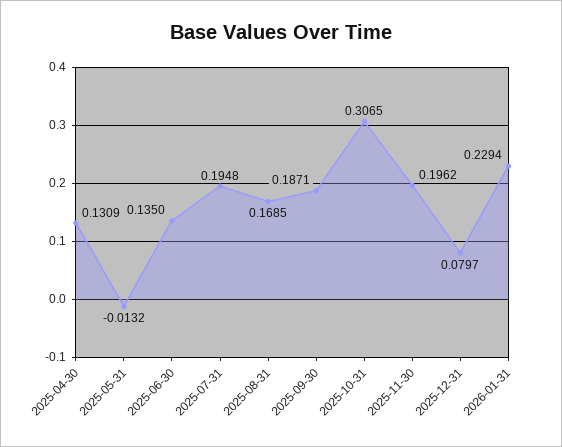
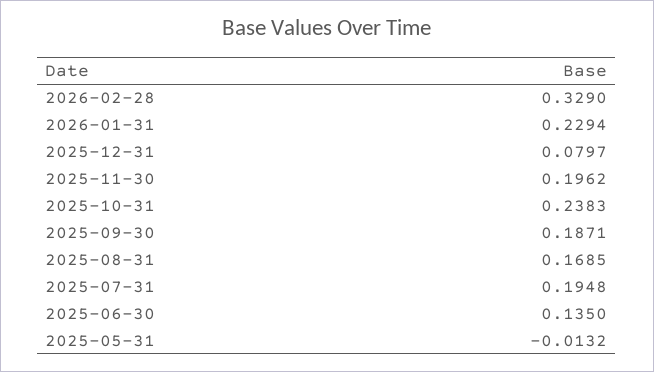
2025-04-30: 0.1309 -> none
2025-10-31: 0.3065 -> 0.2383
2026-02-28: none -> 0.329

